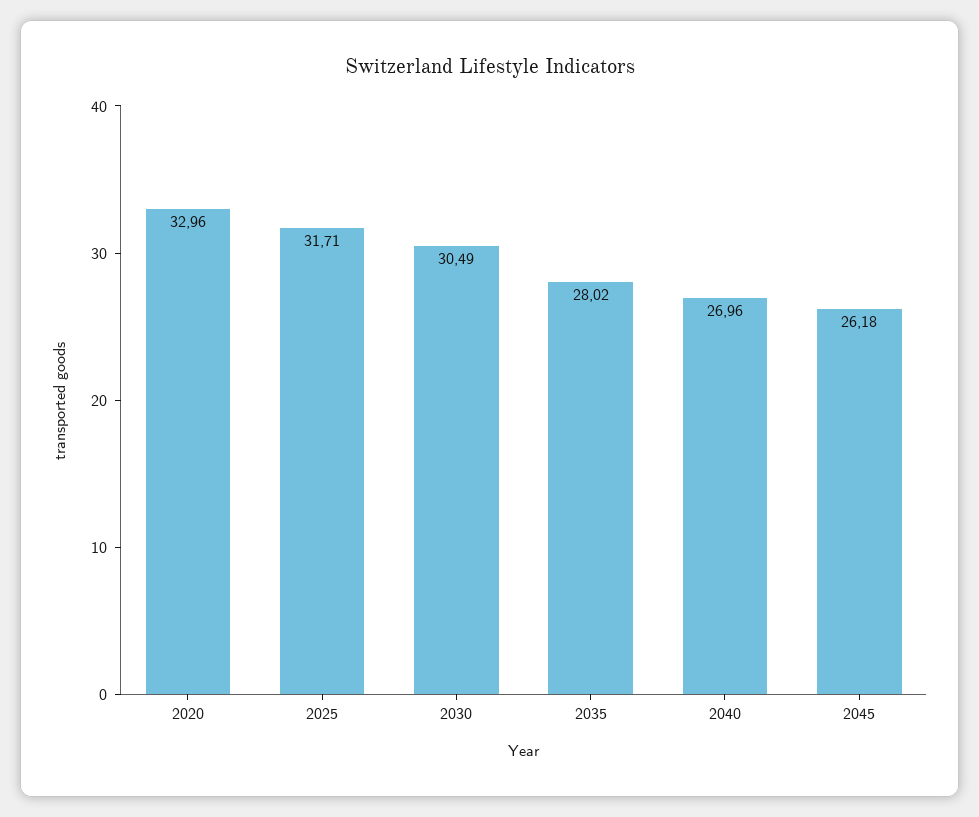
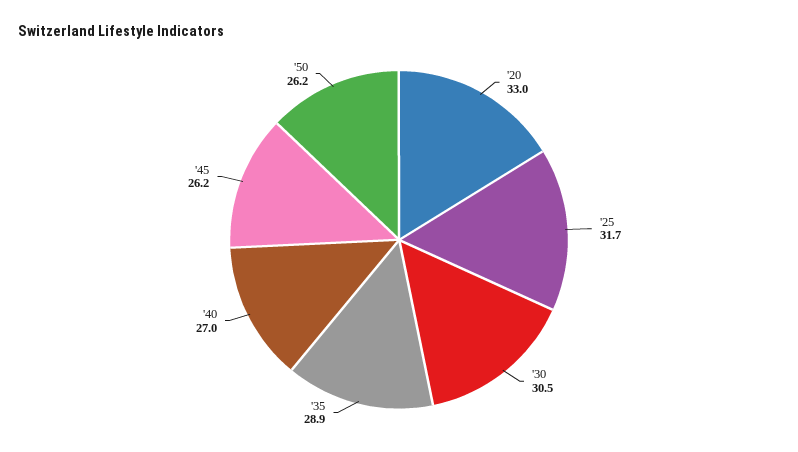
2035: 28.02 -> 28.9
'50: none -> 26.2

